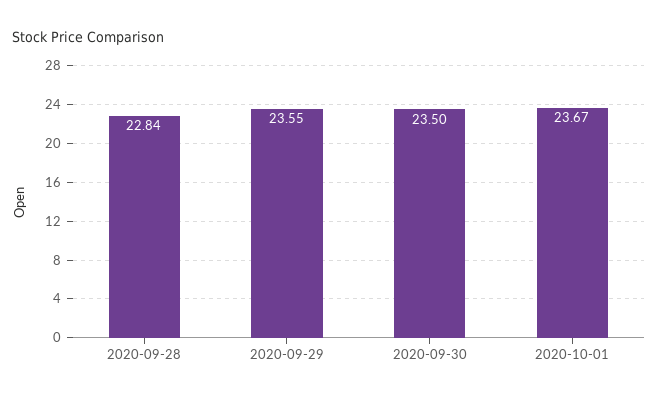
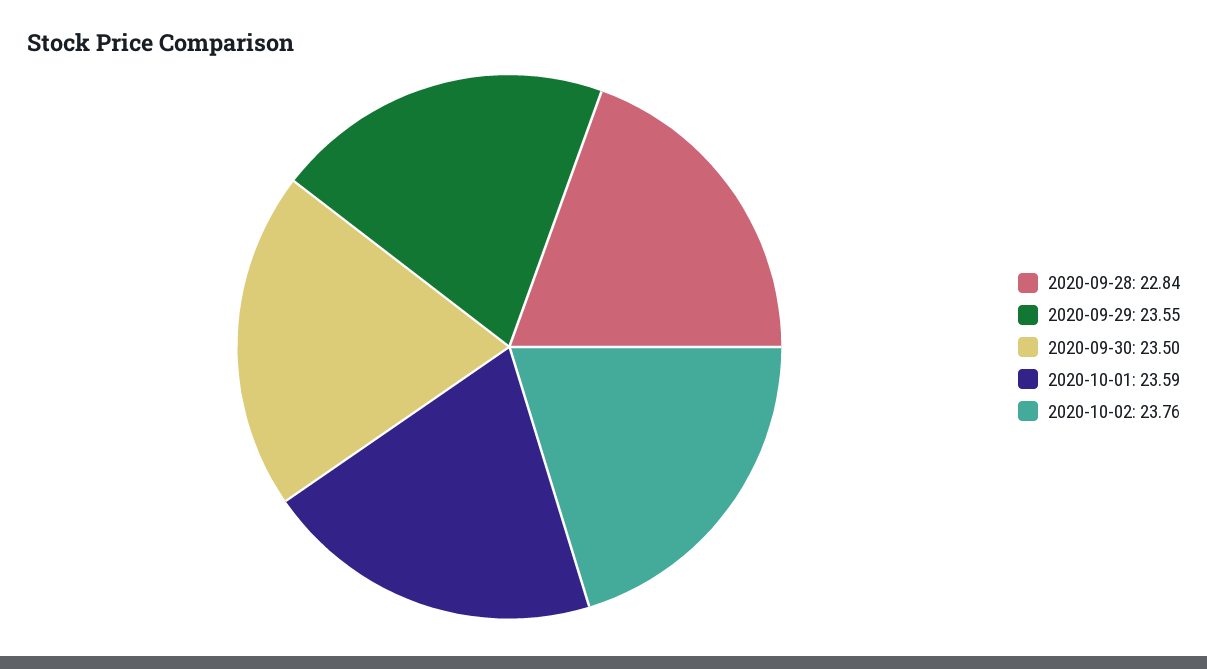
2020-10-01: 23.67 -> 23.59
2020-10-02: none -> 23.76

